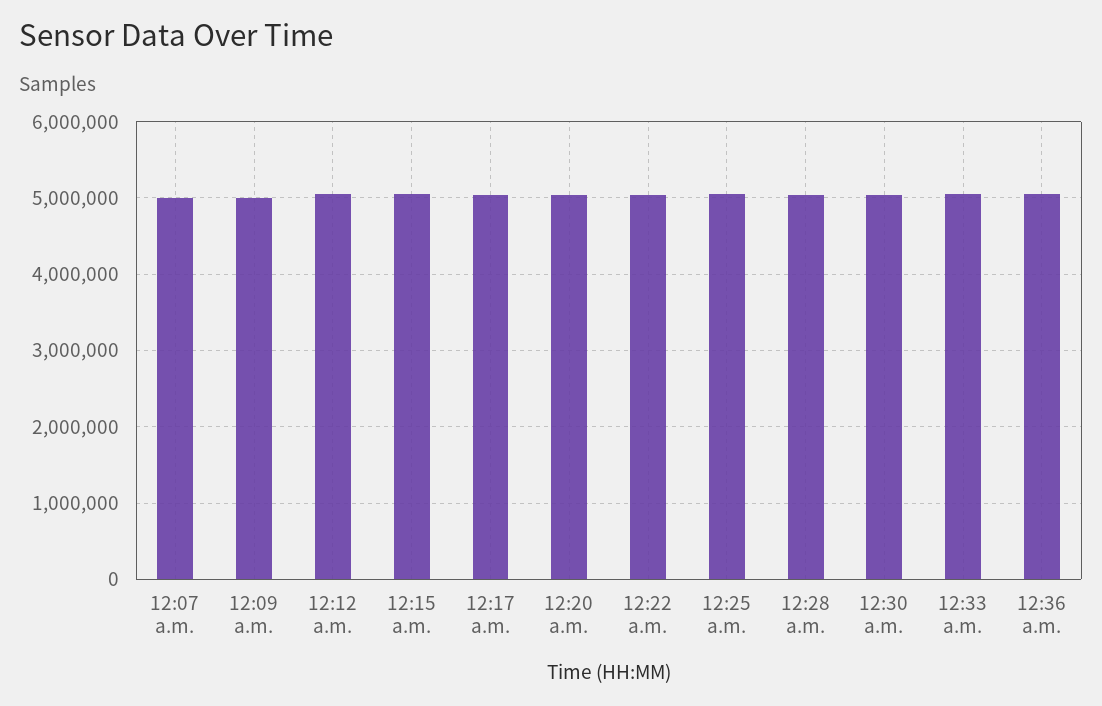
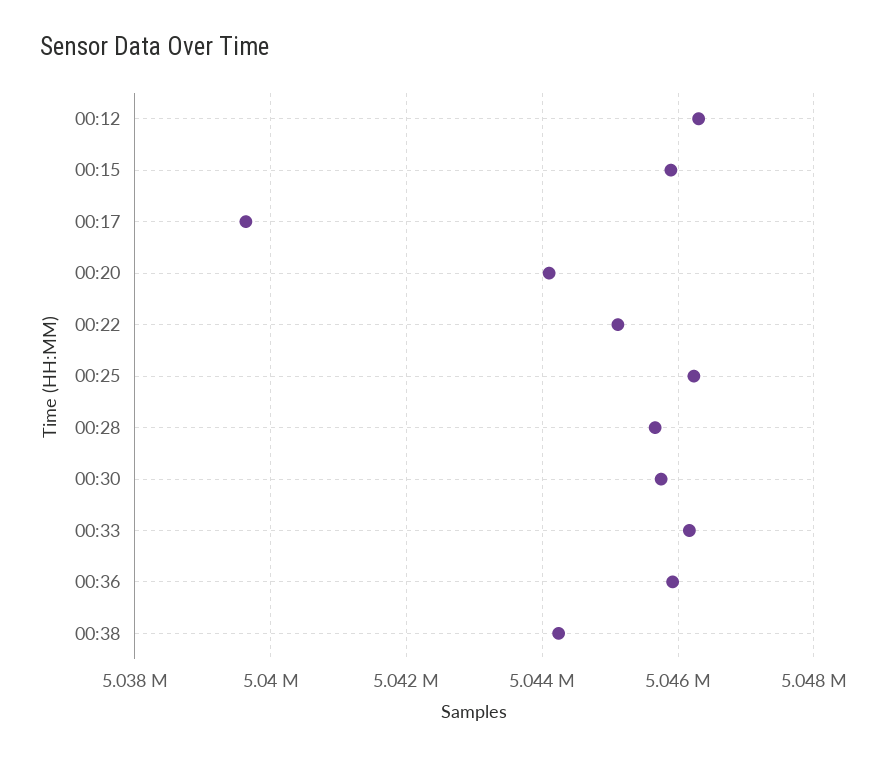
12:07 a.m.: 5000000 -> none
12:09 a.m.: 5000000 -> none
00:38: none -> 5044200

